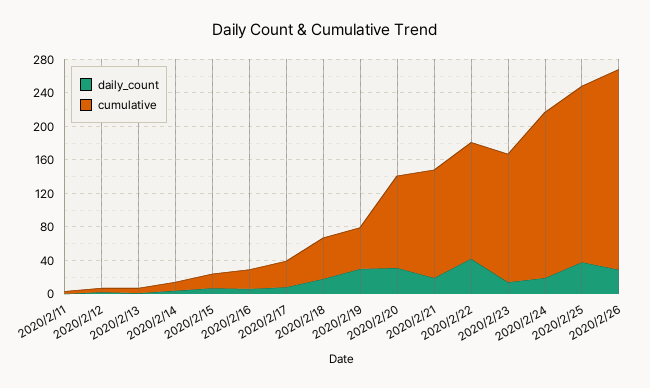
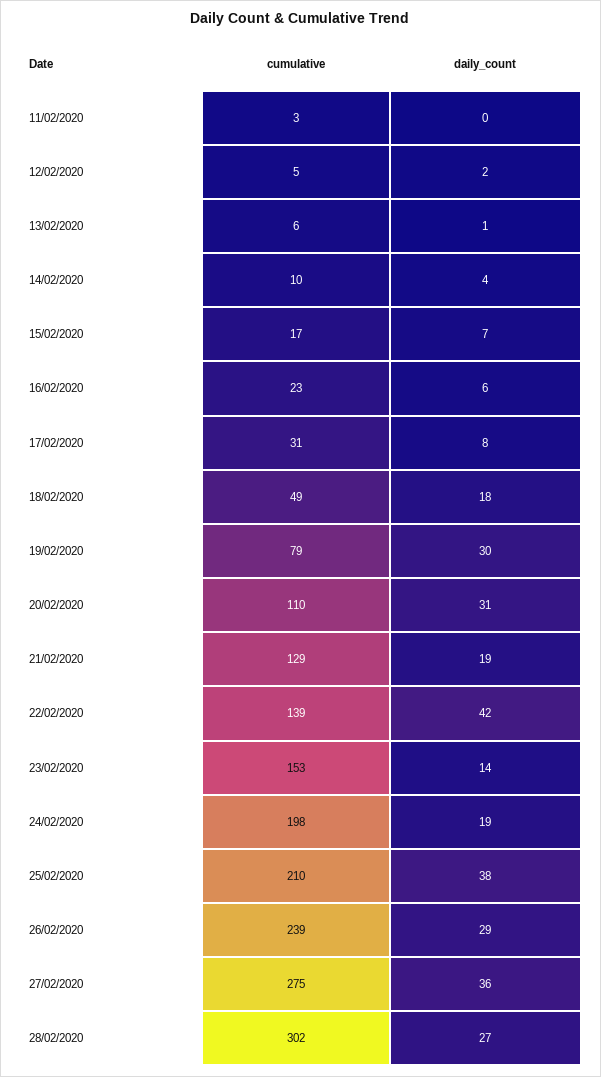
cumulative, 2020/2/19: 50 -> 79
cumulative, 27/02/2020: none -> 275
daily_count, 27/02/2020: none -> 36
cumulative, 28/02/2020: none -> 302
daily_count, 28/02/2020: none -> 27

